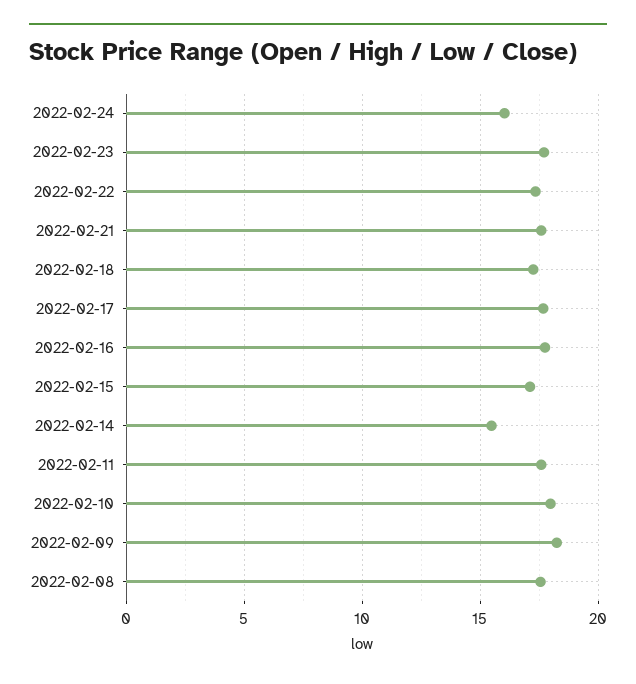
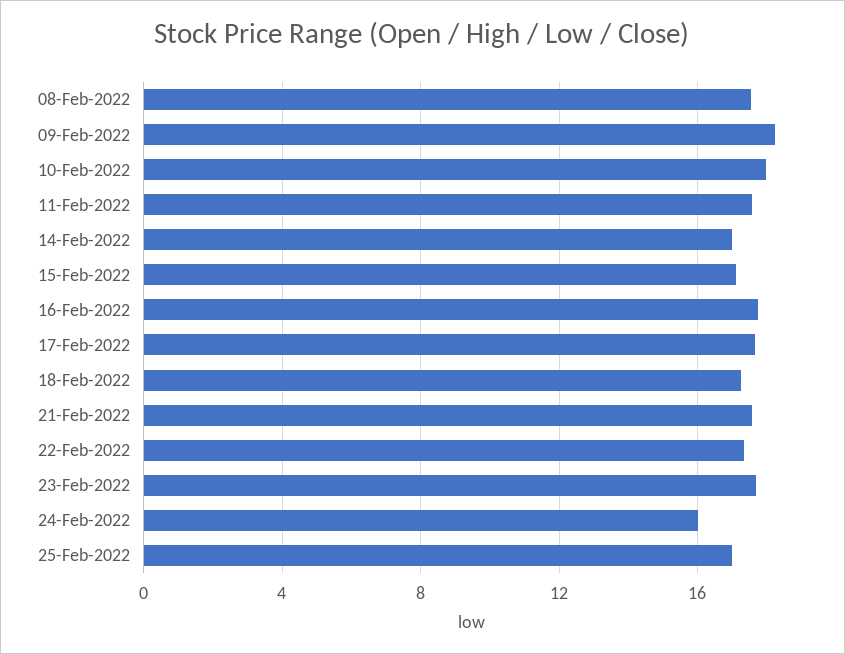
2022-02-14: 15.5 -> 17
25-Feb-2022: none -> 17

